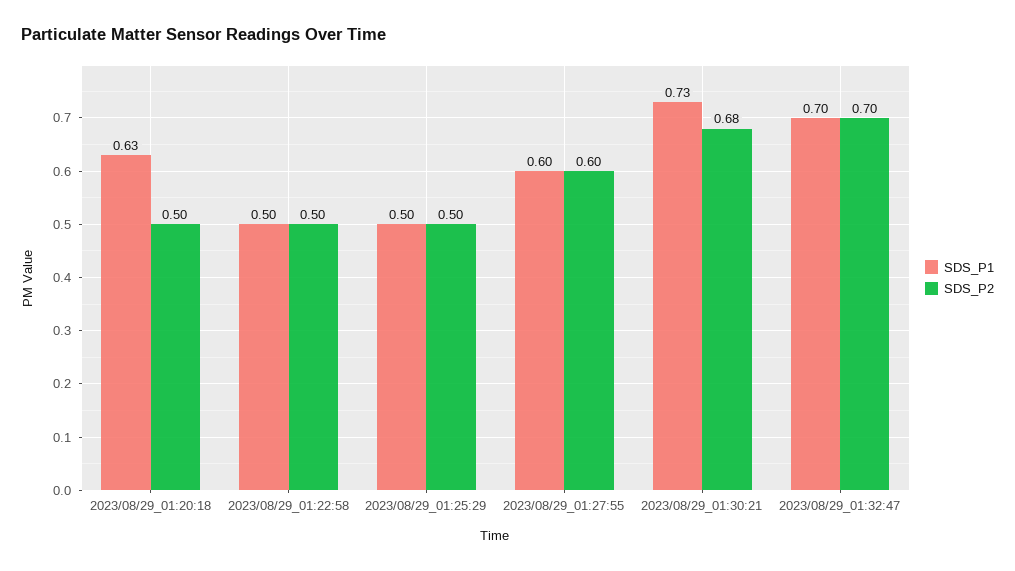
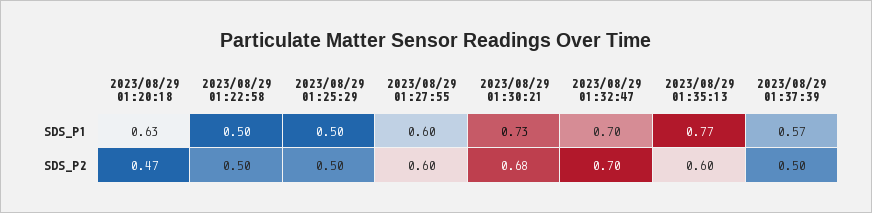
SDS_P2, 2023/08/29_01:20:18: 0.5 -> 0.47
SDS_P1, 2023/08/29 01:35:13: none -> 0.77
SDS_P1, 2023/08/29 01:37:39: none -> 0.57
SDS_P2, 2023/08/29 01:35:13: none -> 0.6
SDS_P2, 2023/08/29 01:37:39: none -> 0.5

